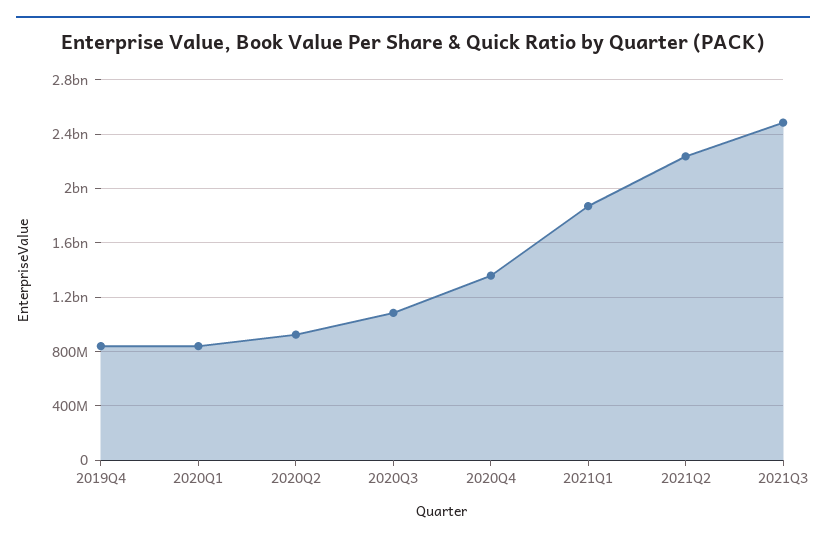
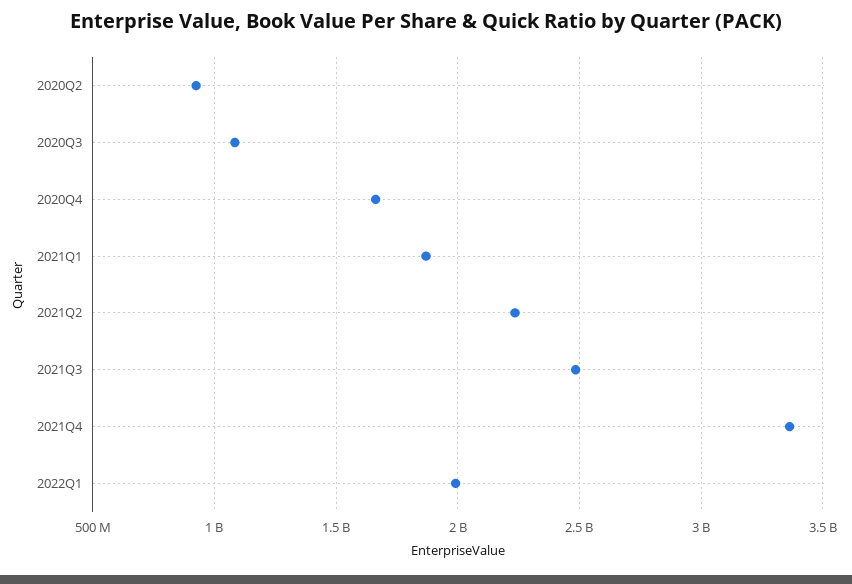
2019Q4: 850000000 -> none
2020Q1: 850000000 -> none
2020Q4: 1350000000 -> 1650000000
2021Q4: none -> 3350000000
2022Q1: none -> 2000000000

